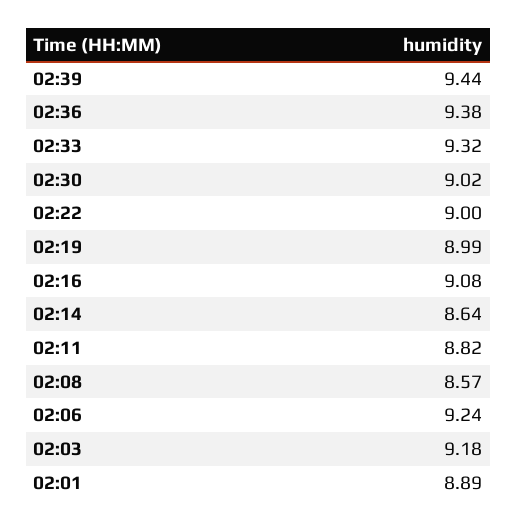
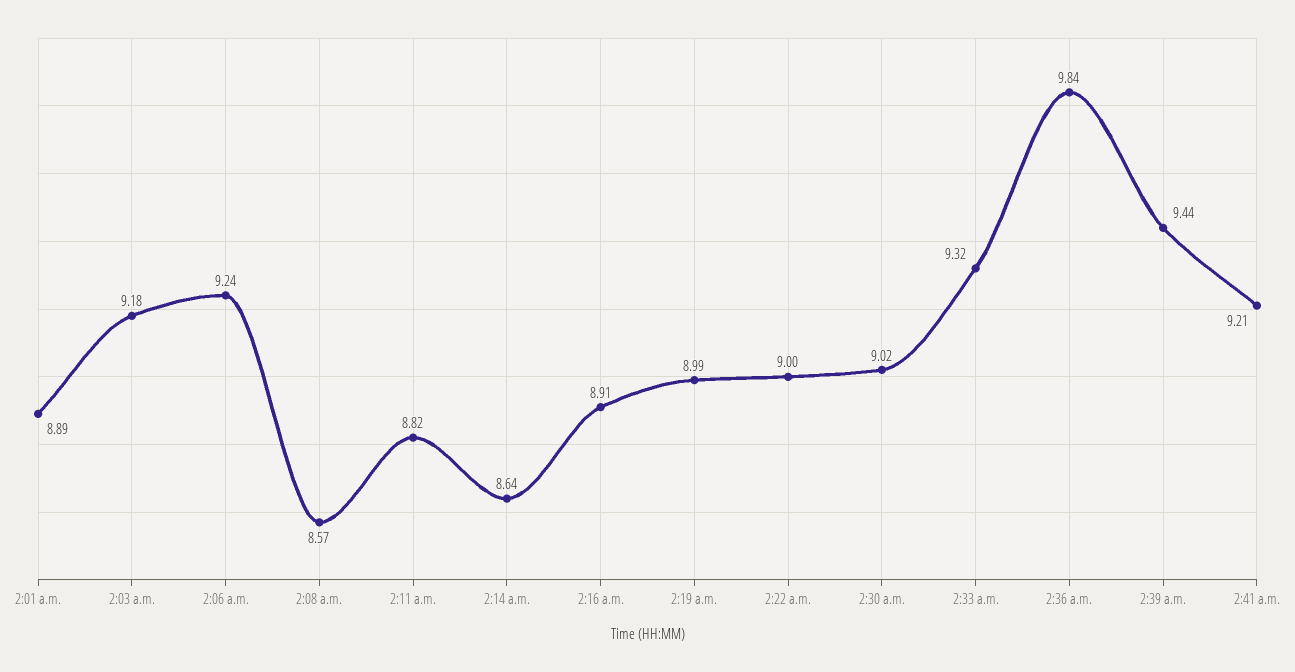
02:36: 9.38 -> 9.84
02:16: 9.08 -> 8.91
2:41 a.m.: none -> 9.21

